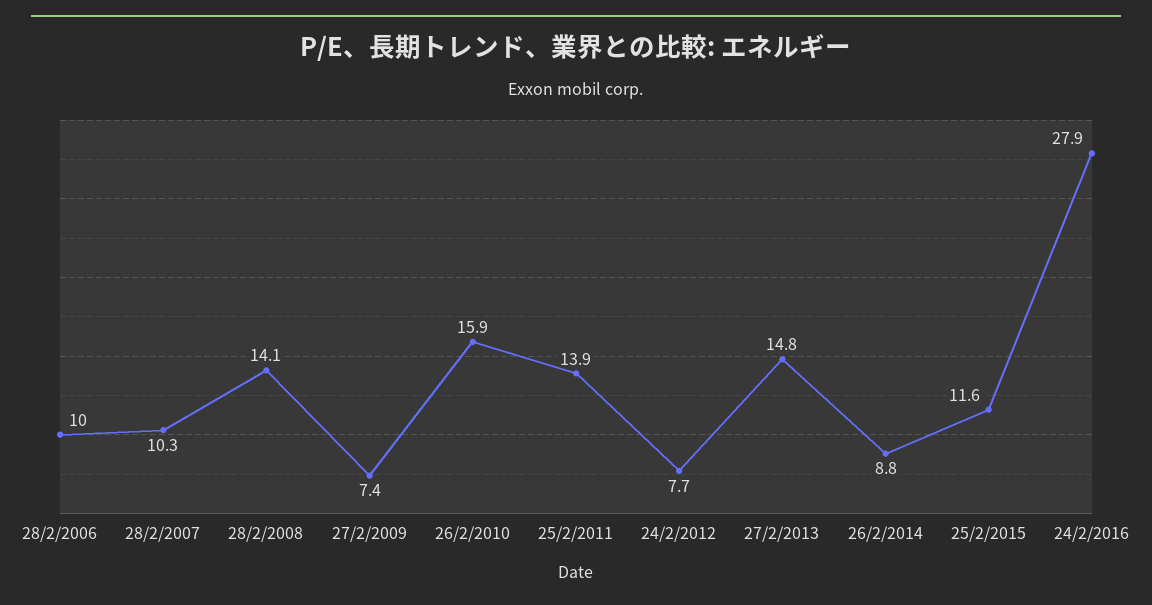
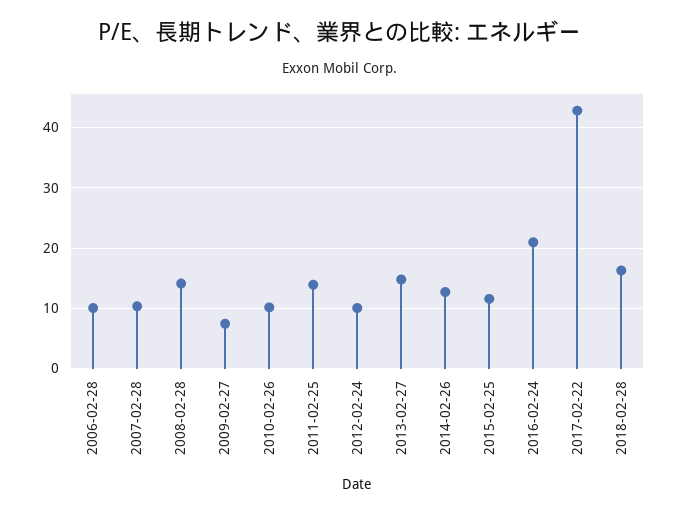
26/2/2010: 15.9 -> 10
24/2/2012: 7.7 -> 10
26/2/2014: 8.8 -> 13
24/2/2016: 27.9 -> 21
2017-02-22: none -> 43
2018-02-28: none -> 16

